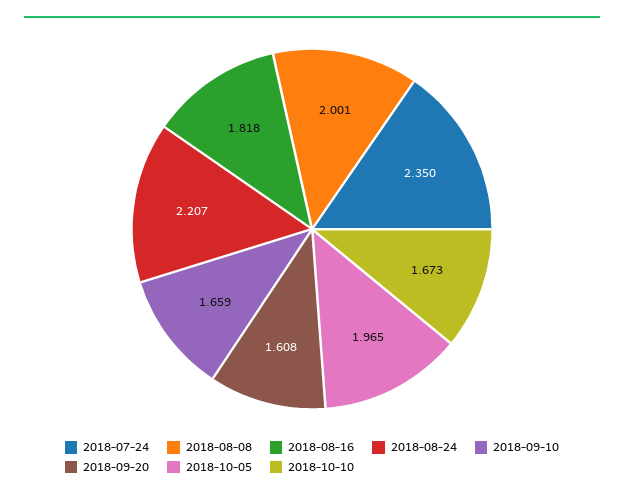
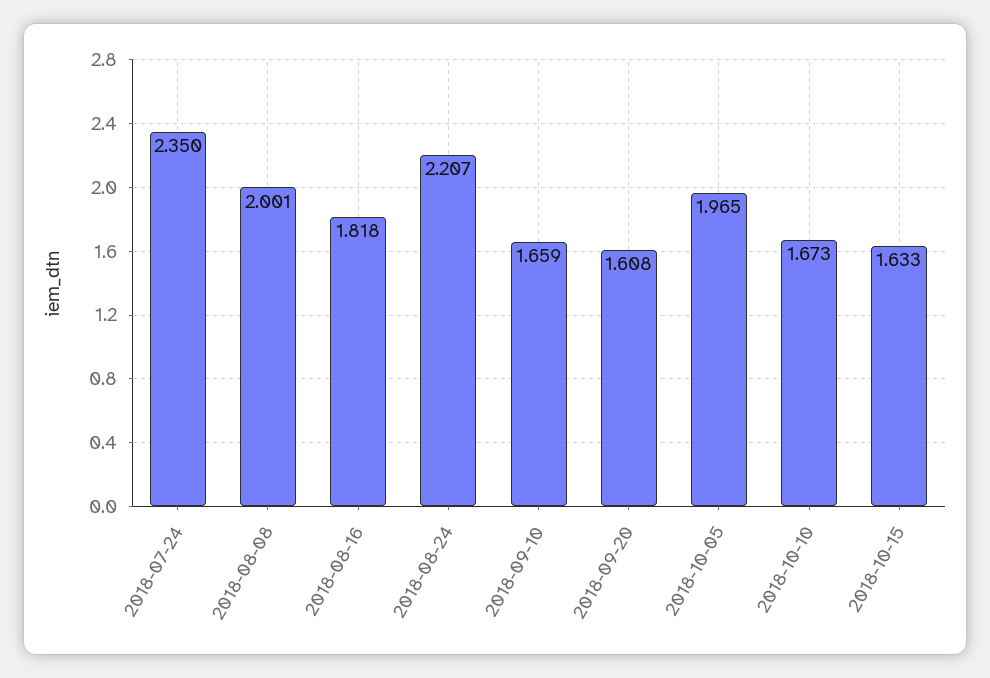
2018-10-15: none -> 1.633

